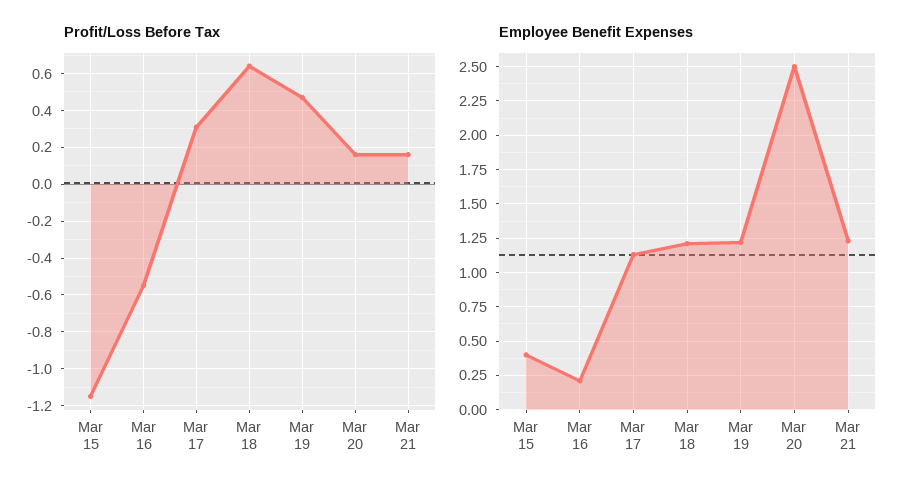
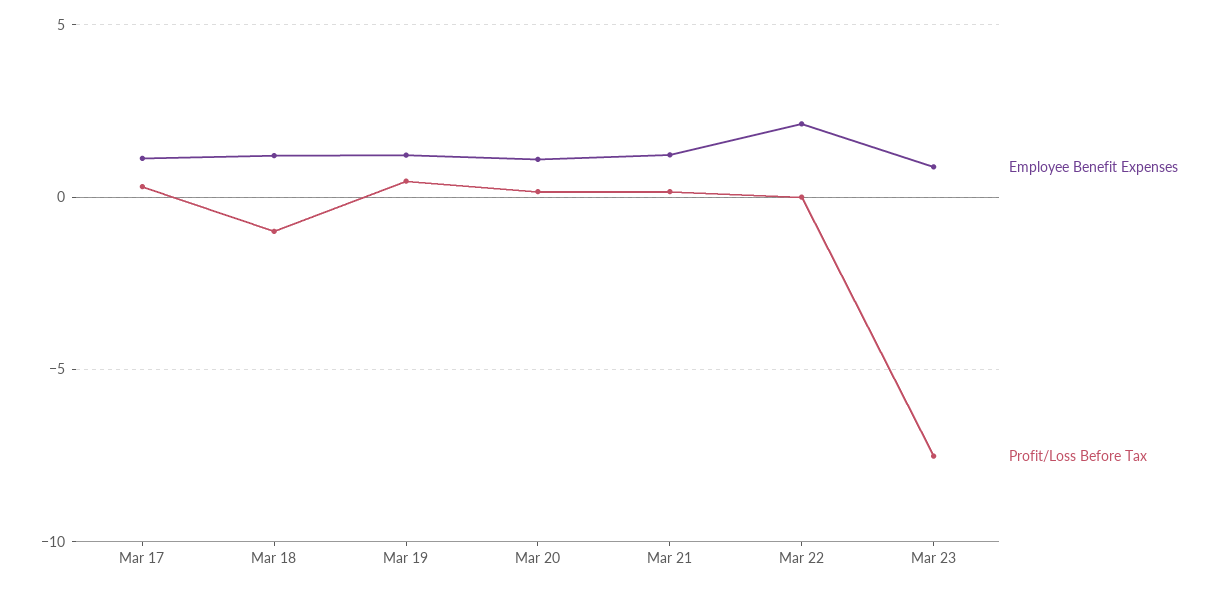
Profit/Loss Before Tax, Mar 15: -1.15 -> none
Profit/Loss Before Tax, Mar 16: -0.55 -> none
Profit/Loss Before Tax, Mar 18: 0.65 -> -1
Employee Benefit Expenses, Mar 15: 0.4 -> none
Employee Benefit Expenses, Mar 16: 0.2 -> none
Employee Benefit Expenses, Mar 20: 2.5 -> 1
Employee Benefit Expenses, Mar 22: none -> 2
Profit/Loss Before Tax, Mar 22: none -> 0
Employee Benefit Expenses, Mar 23: none -> 1
Profit/Loss Before Tax, Mar 23: none -> -7.5

